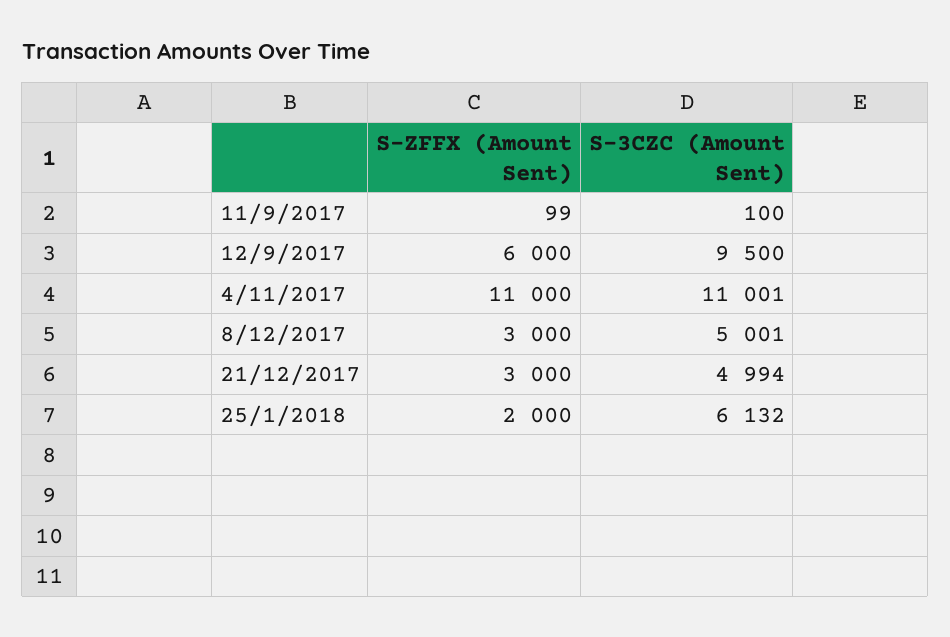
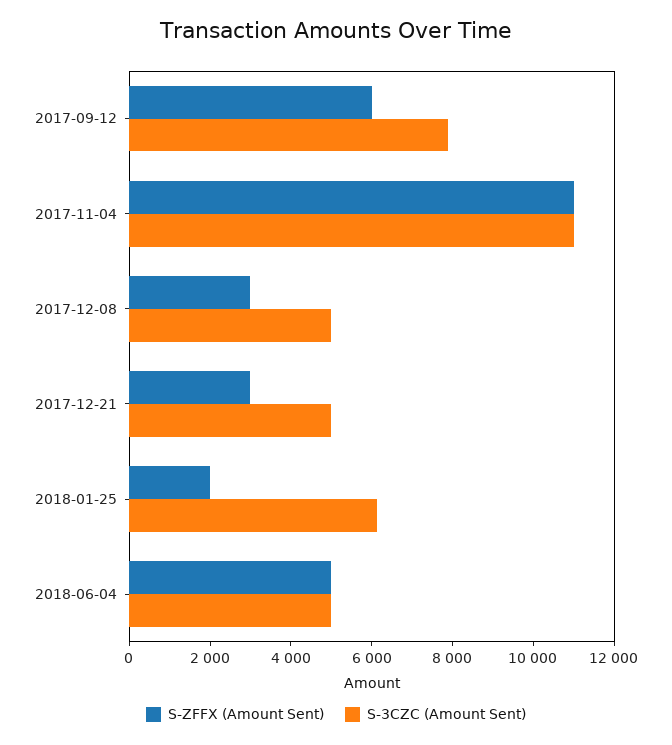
S-ZFFX (Amount Sent), 11/9/2017: 99 -> none
S-3CZC (Amount Sent), 11/9/2017: 100 -> none
S-3CZC (Amount Sent), 12/9/2017: 9500 -> 8000
S-ZFFX (Amount Sent), 2018-06-04: none -> 5000
S-3CZC (Amount Sent), 2018-06-04: none -> 5000

